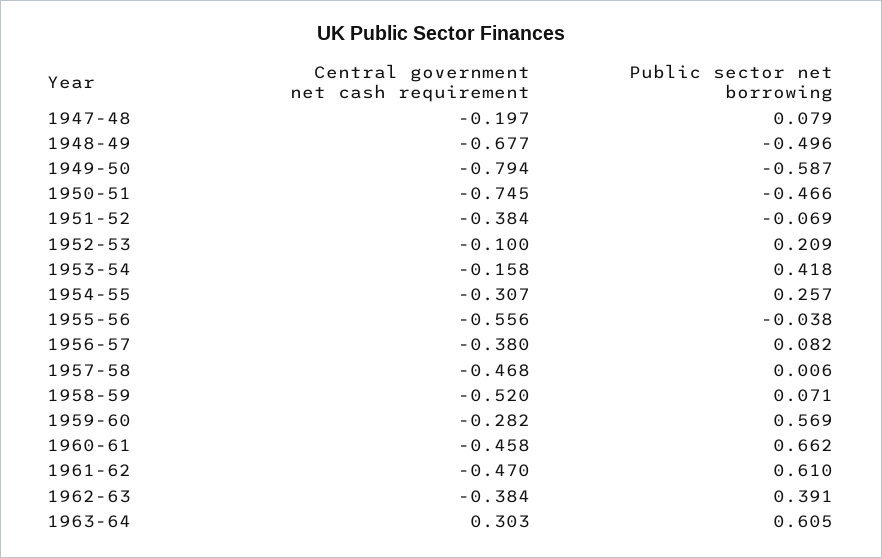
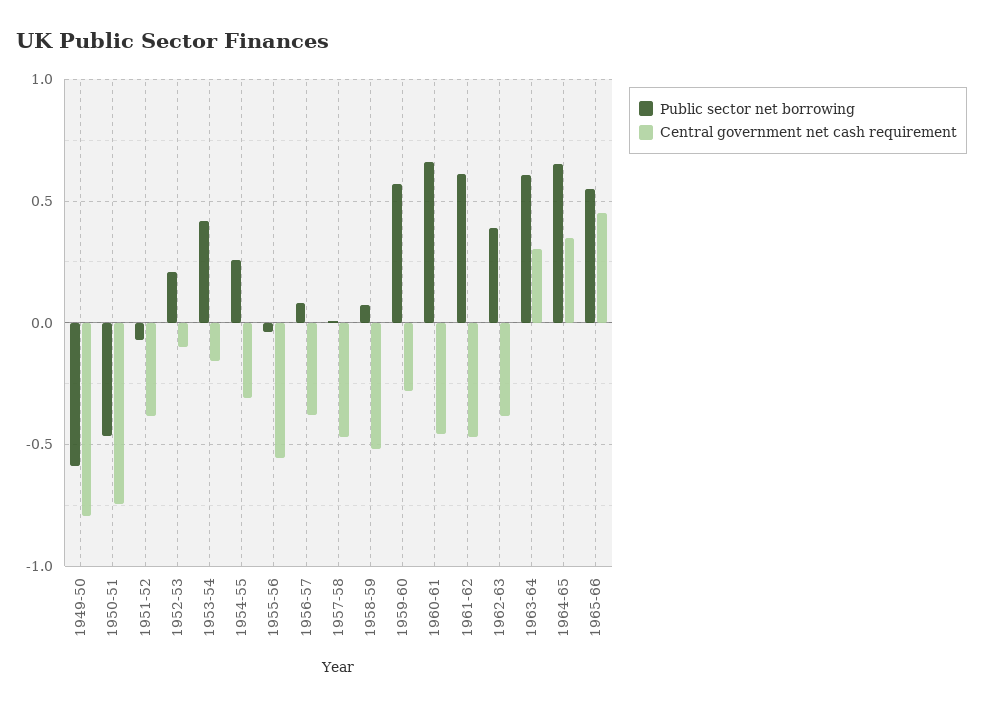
Central government net cash requirement, 1947-48: -0.197 -> none
Public sector net borrowing, 1947-48: 0.079 -> none
Central government net cash requirement, 1948-49: -0.677 -> none
Public sector net borrowing, 1948-49: -0.496 -> none
Public sector net borrowing, 1964-65: none -> 0.65
Central government net cash requirement, 1964-65: none -> 0.35
Public sector net borrowing, 1965-66: none -> 0.55
Central government net cash requirement, 1965-66: none -> 0.45

